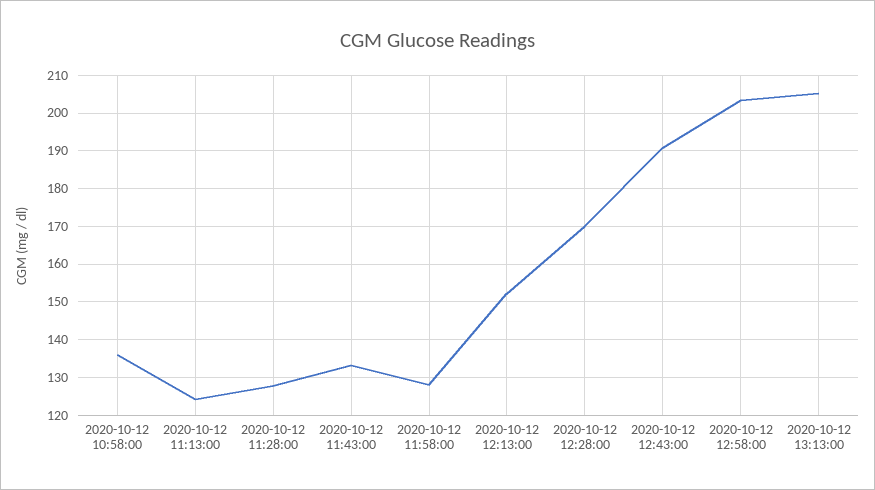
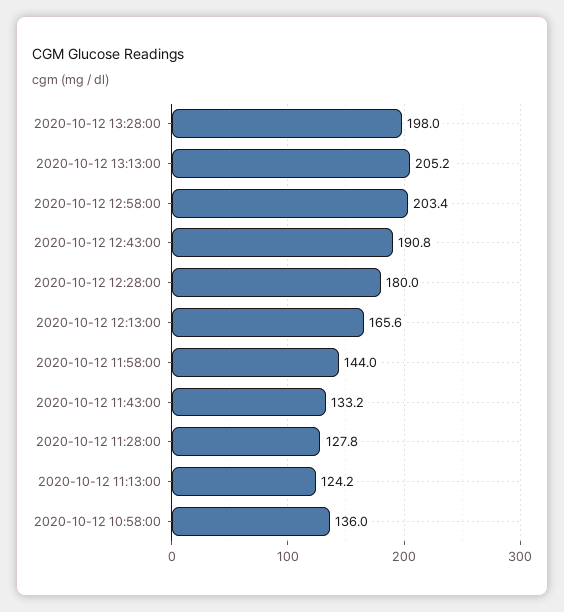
2020-10-12 11:58:00: 128 -> 144
2020-10-12 12:13:00: 152 -> 165.6
2020-10-12 12:28:00: 170 -> 180
2020-10-12 13:28:00: none -> 198

